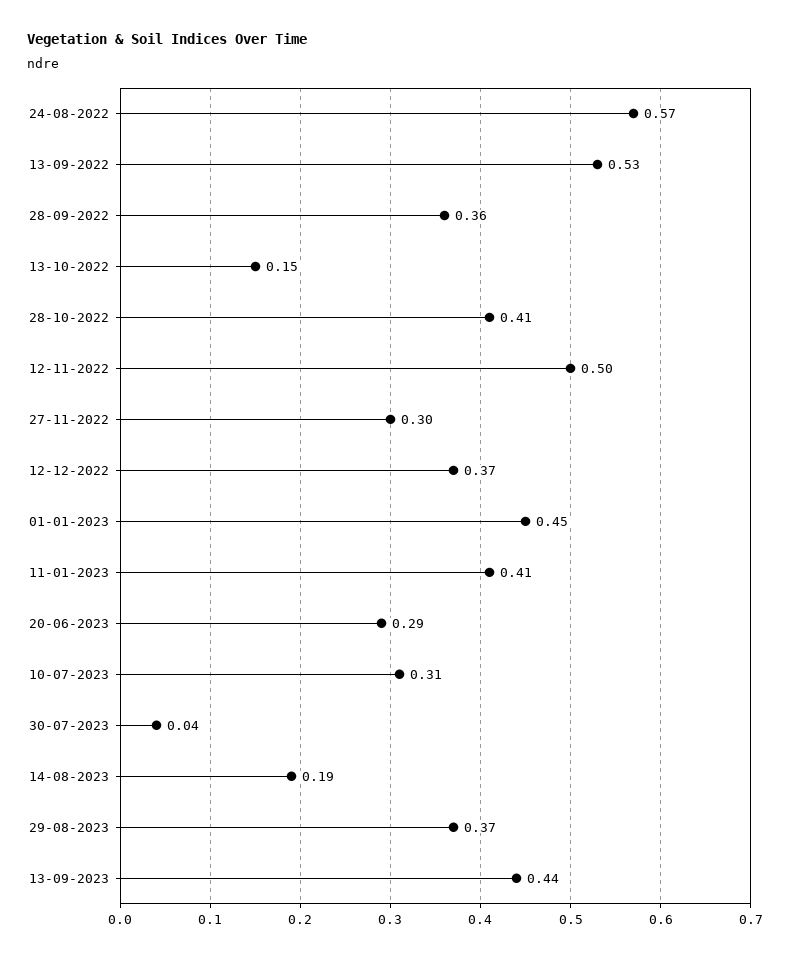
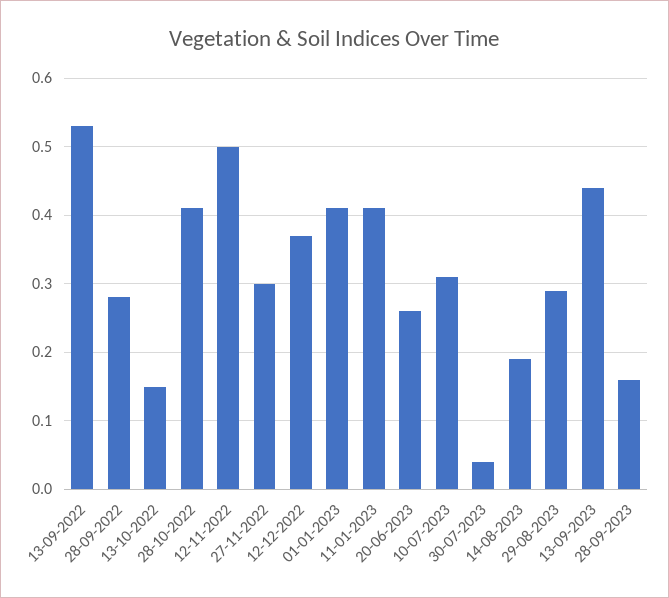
24-08-2022: 0.57 -> none
28-09-2022: 0.36 -> 0.28
01-01-2023: 0.45 -> 0.41
20-06-2023: 0.29 -> 0.26
29-08-2023: 0.37 -> 0.29
28-09-2023: none -> 0.16

